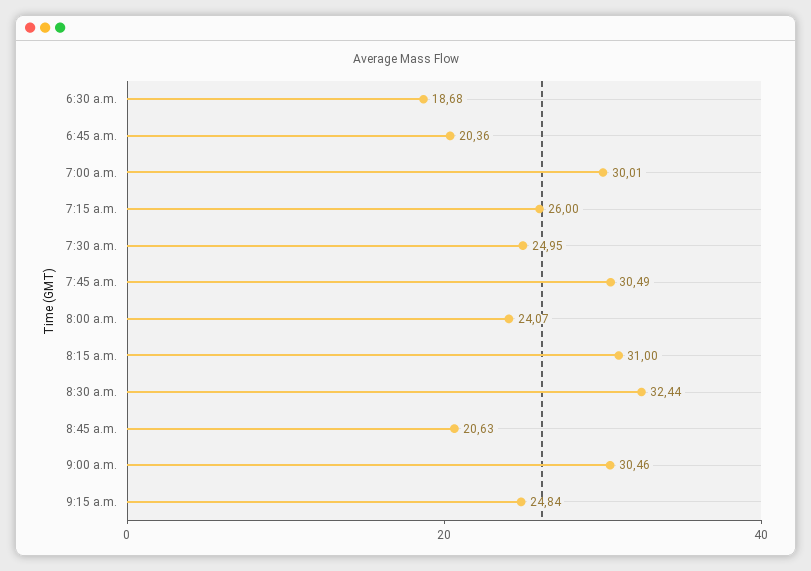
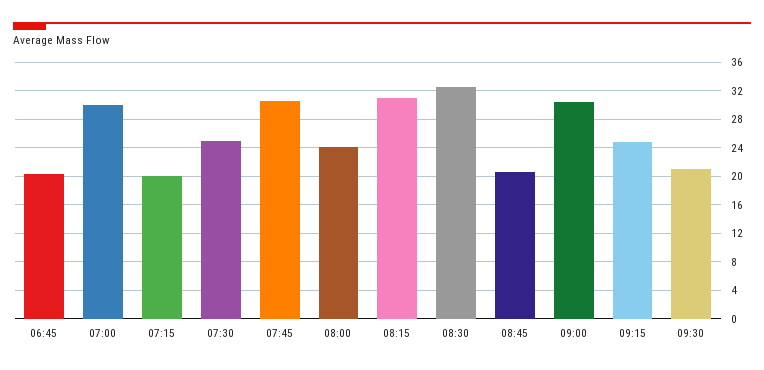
6:30 a.m.: 18.68 -> none
7:15 a.m.: 26 -> 20
09:30: none -> 21

